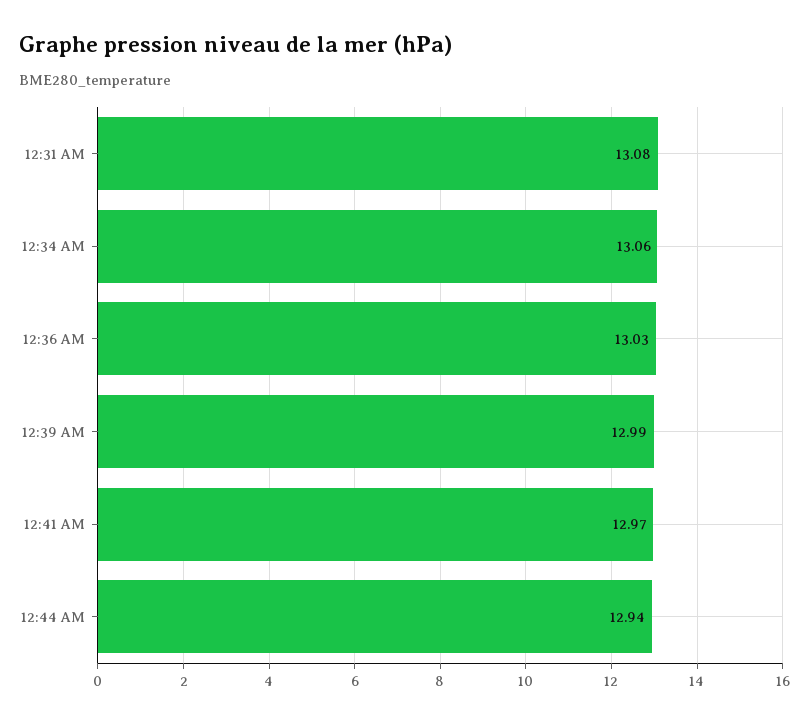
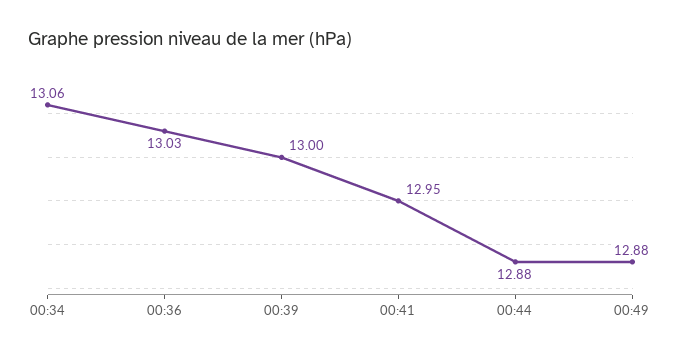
12:31 AM: 13.08 -> none
12:39 AM: 12.99 -> 13
12:41 AM: 12.97 -> 12.95
12:44 AM: 12.94 -> 12.88
00:49: none -> 12.88

